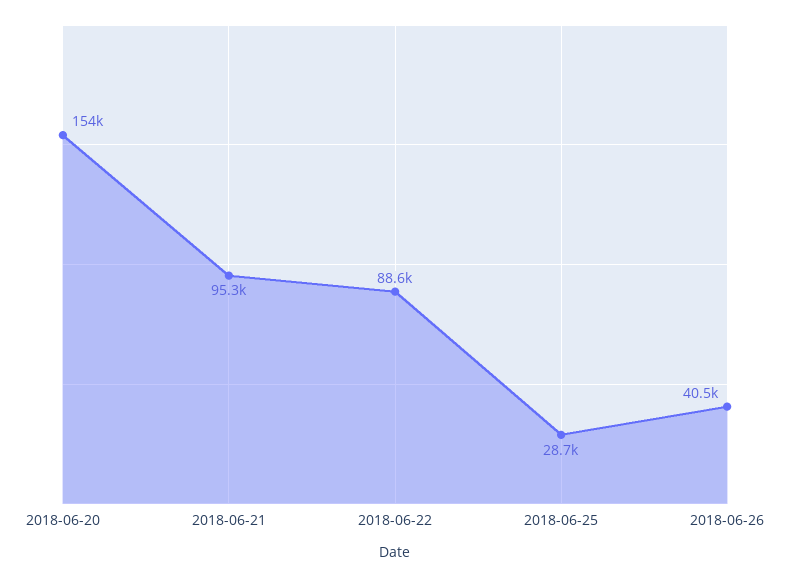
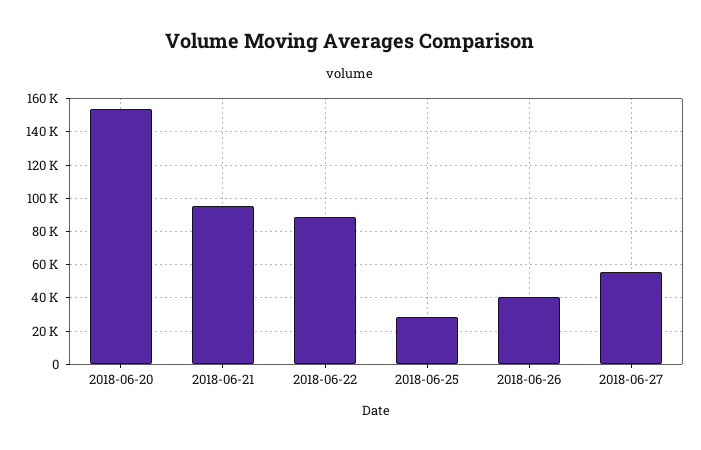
2018-06-27: none -> 55000

